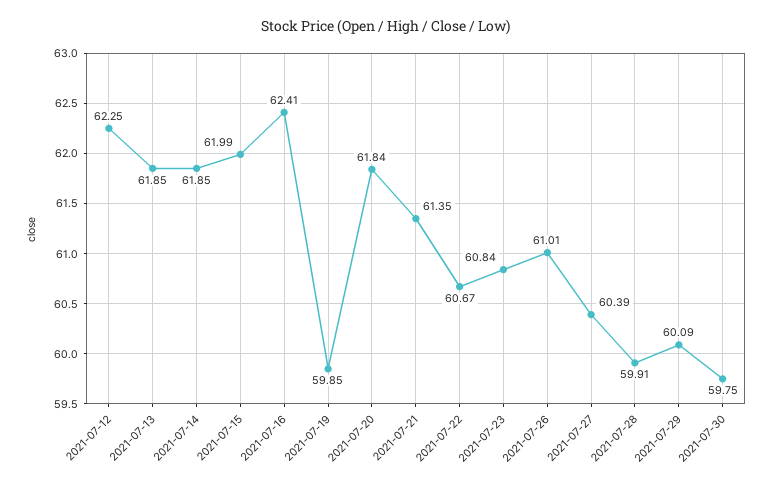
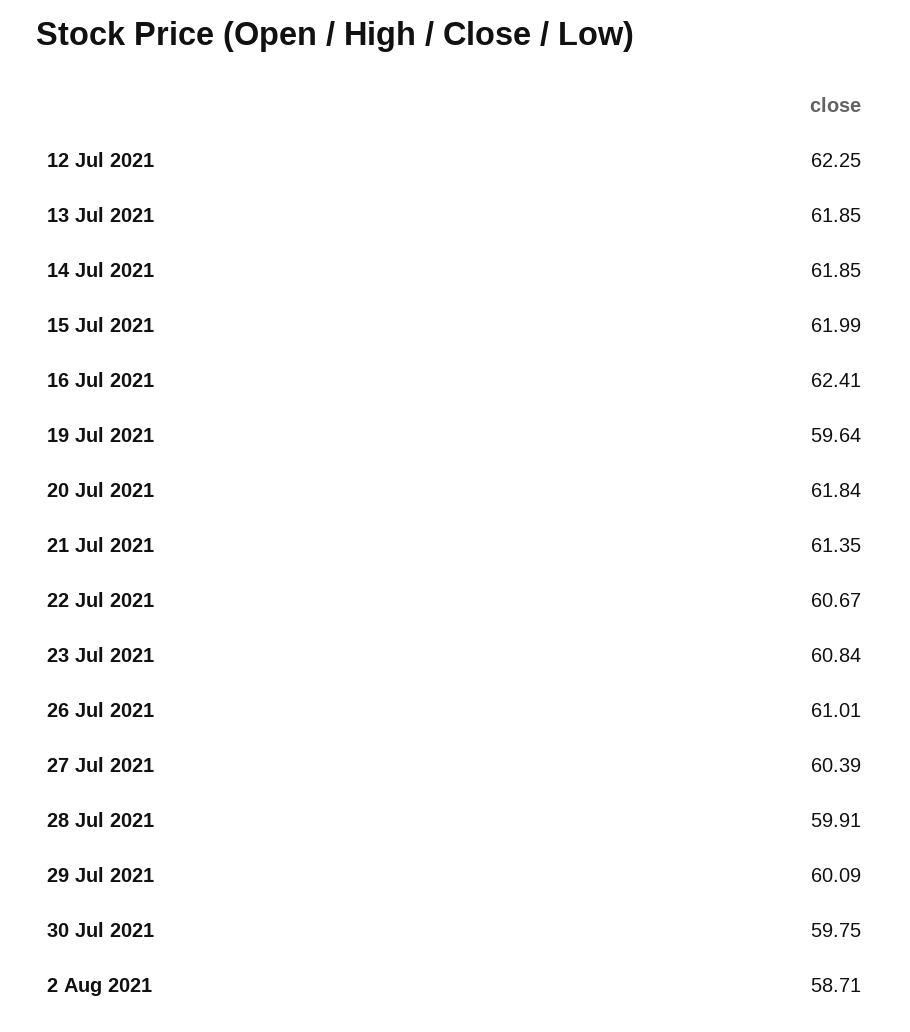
2021-07-19: 59.85 -> 59.64
2 Aug 2021: none -> 58.71

